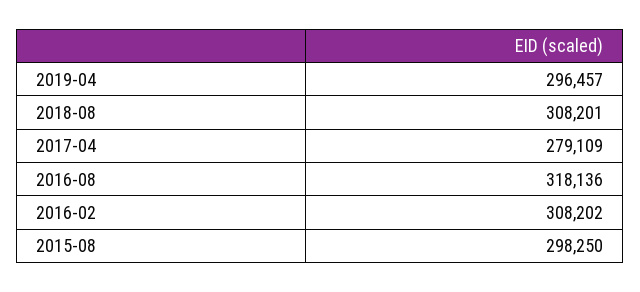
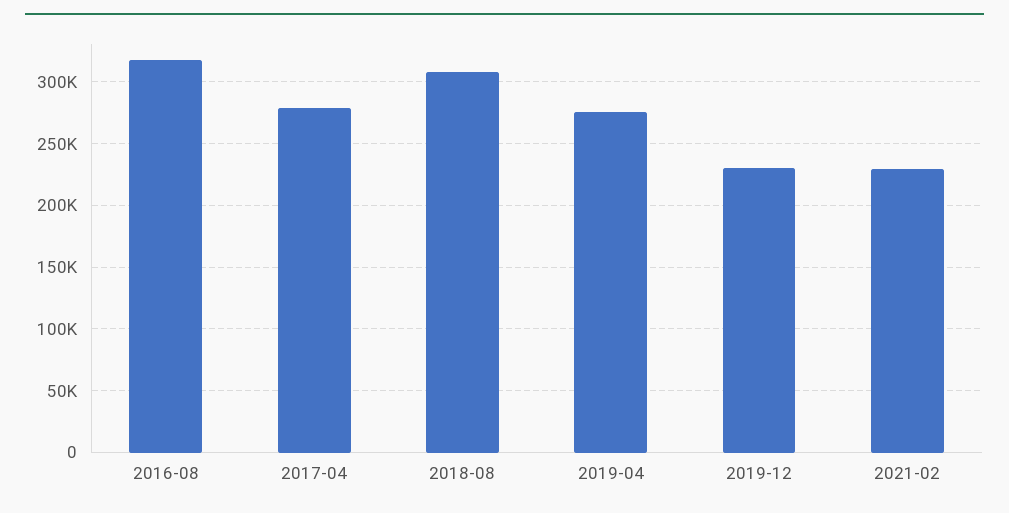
2019-04: 296457 -> 275000
2016-02: 308202 -> none
2015-08: 298250 -> none
2019-12: none -> 230000
2021-02: none -> 230000

